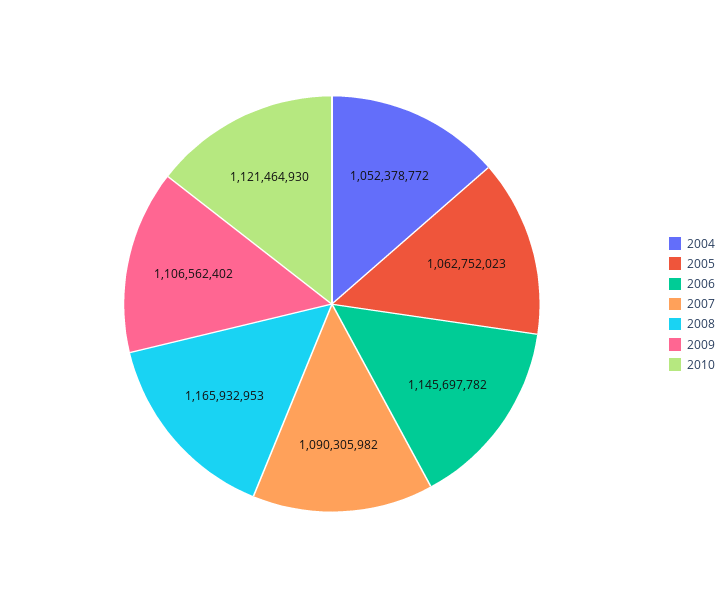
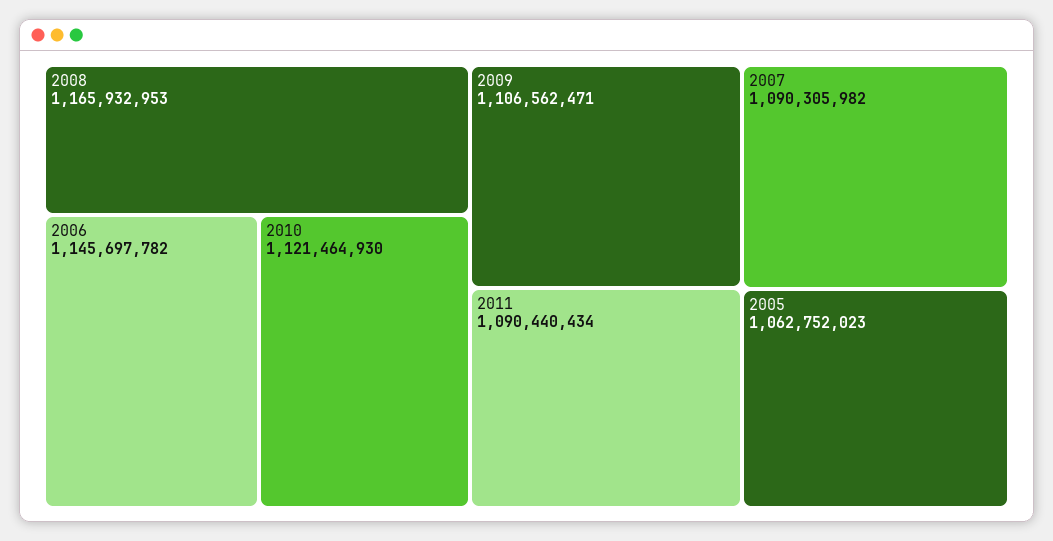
2004: 1052378772 -> none
2009: 1106562402 -> 1106562471
2011: none -> 1090440434

